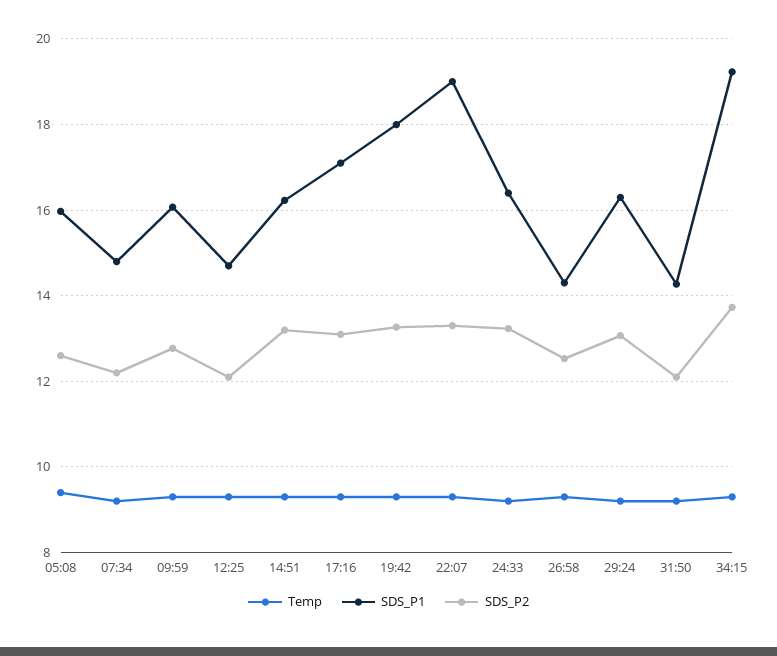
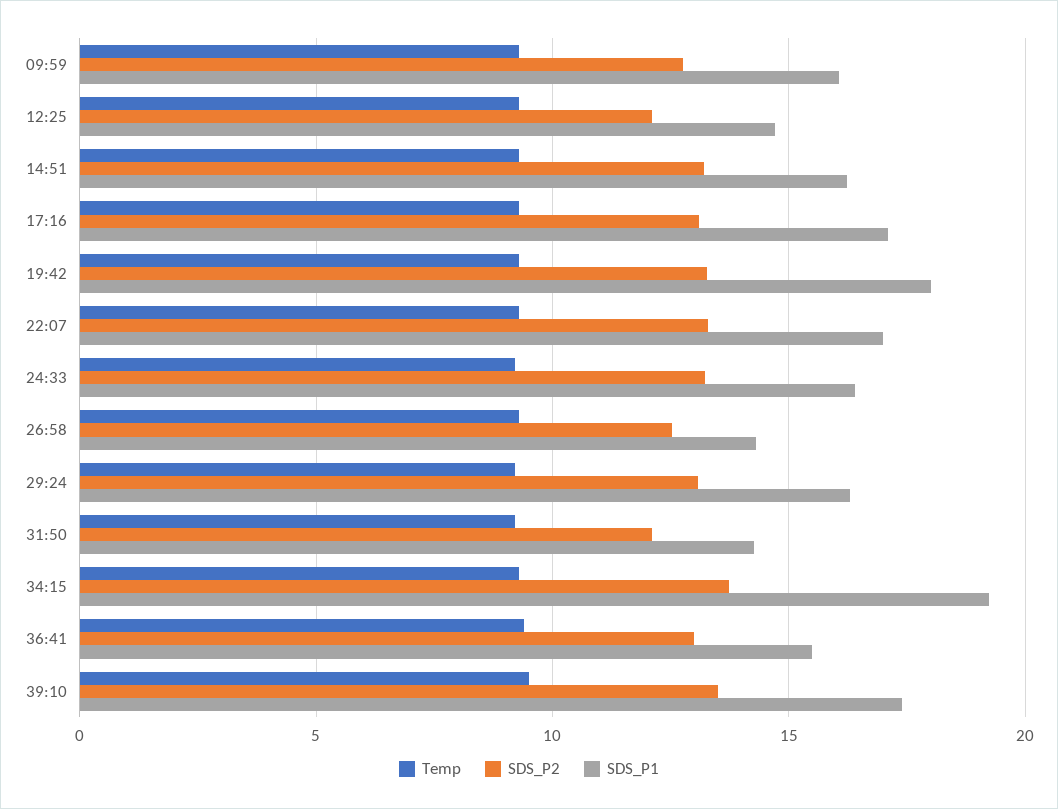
Temp, 05:08: 9.4 -> none
SDS_P1, 05:08: 16 -> none
SDS_P2, 05:08: 12.6 -> none
Temp, 07:34: 9.2 -> none
SDS_P1, 07:34: 14.8 -> none
SDS_P2, 07:34: 12.2 -> none
SDS_P1, 22:07: 19 -> 17
Temp, 36:41: none -> 9.5
SDS_P2, 36:41: none -> 13
SDS_P1, 36:41: none -> 15.5
Temp, 39:10: none -> 9.5
SDS_P2, 39:10: none -> 13.5
SDS_P1, 39:10: none -> 17.5

